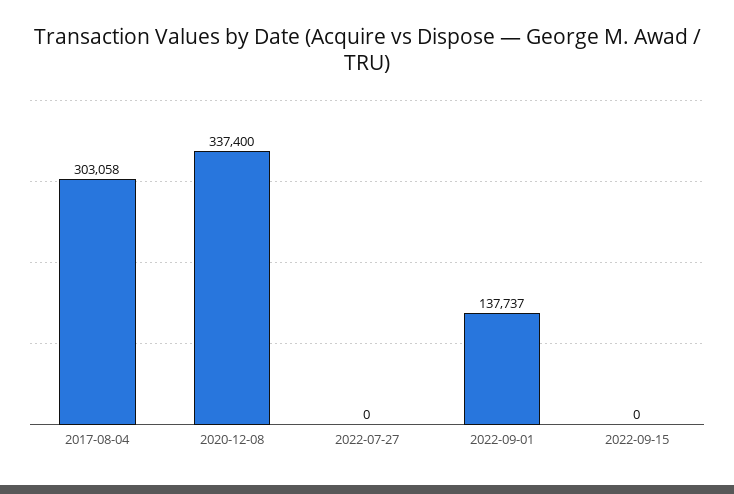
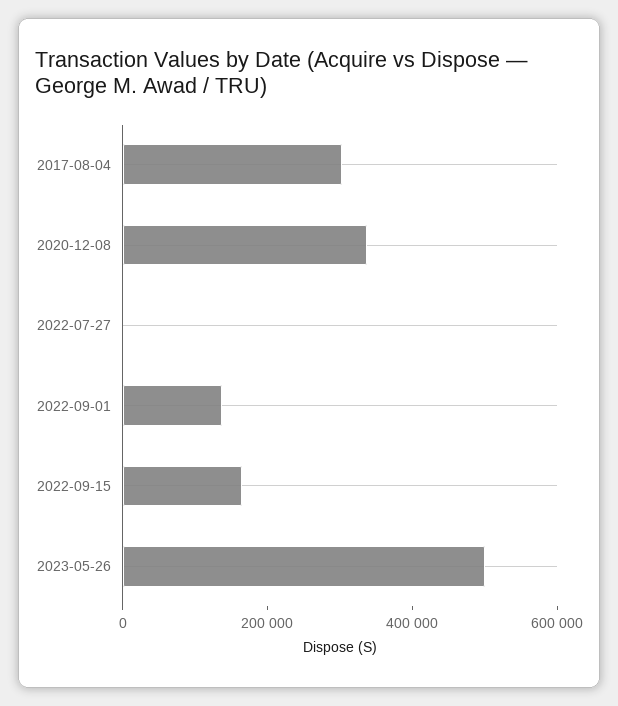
2022-09-15: 0 -> 150000
2023-05-26: none -> 500000

